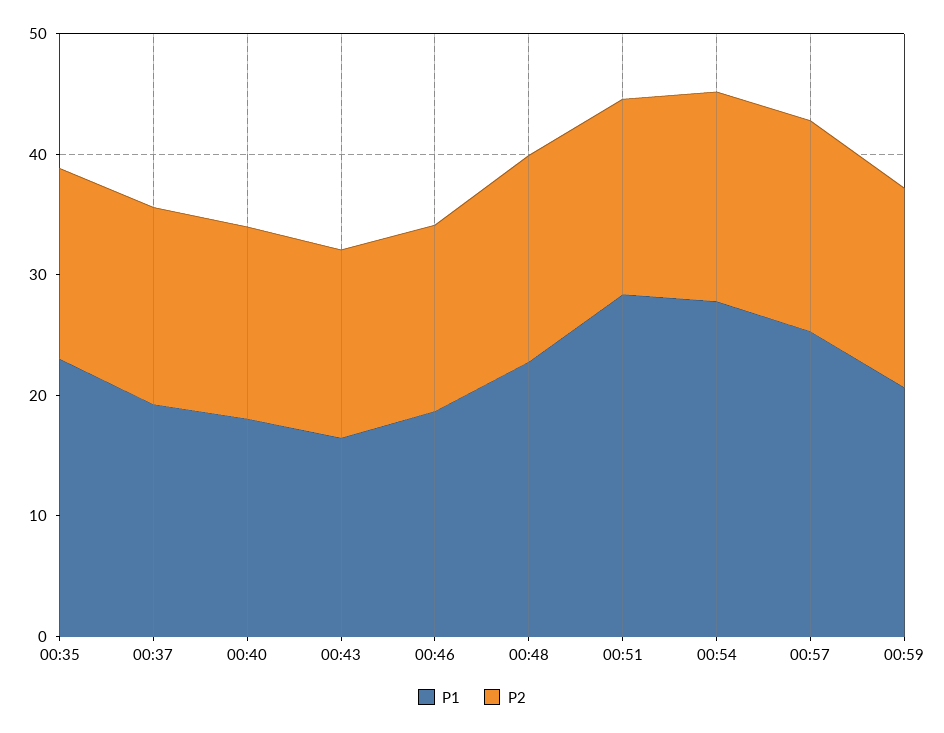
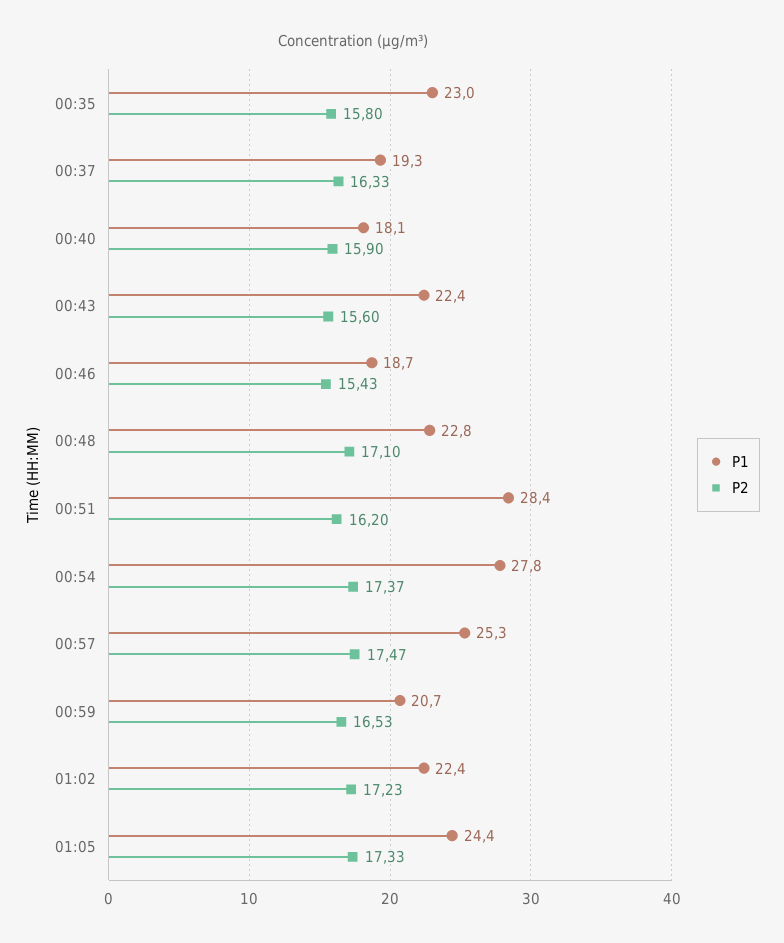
P1, 00:43: 16 -> 22.4
P1, 01:02: none -> 22.4
P2, 01:02: none -> 17.23
P1, 01:05: none -> 24.4
P2, 01:05: none -> 17.33

